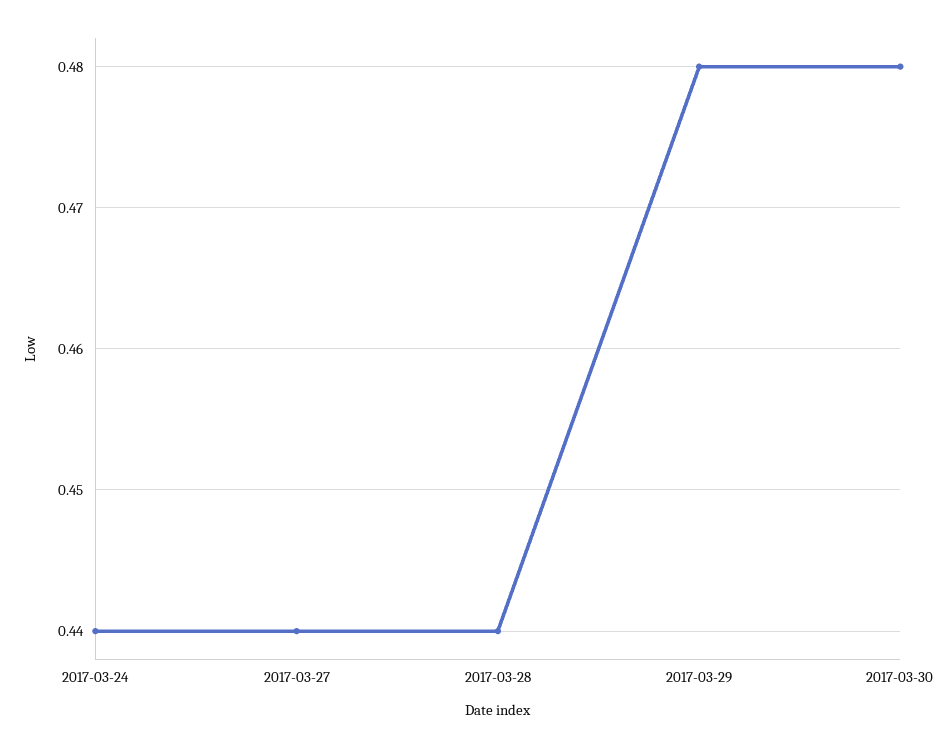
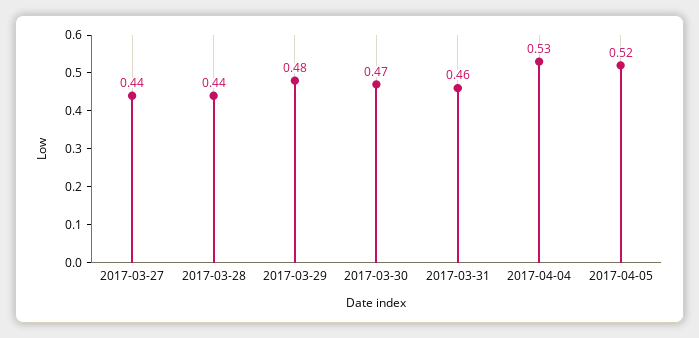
2017-03-24: 0.44 -> none
2017-03-30: 0.48 -> 0.47
2017-03-31: none -> 0.46
2017-04-04: none -> 0.53
2017-04-05: none -> 0.52

